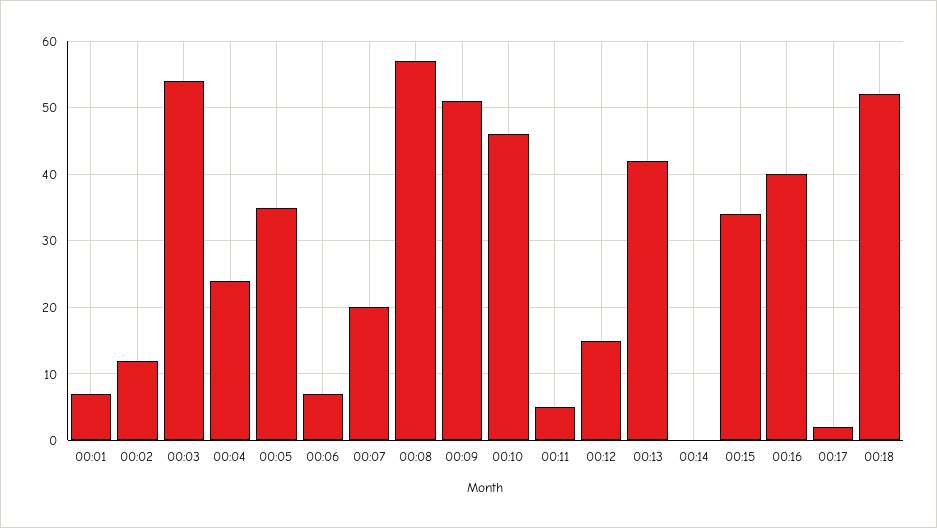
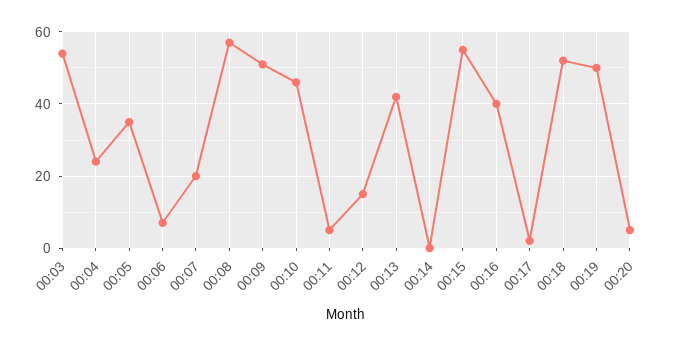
00:01: 7 -> none
00:02: 12 -> none
00:15: 34 -> 55
00:19: none -> 50
00:20: none -> 5

